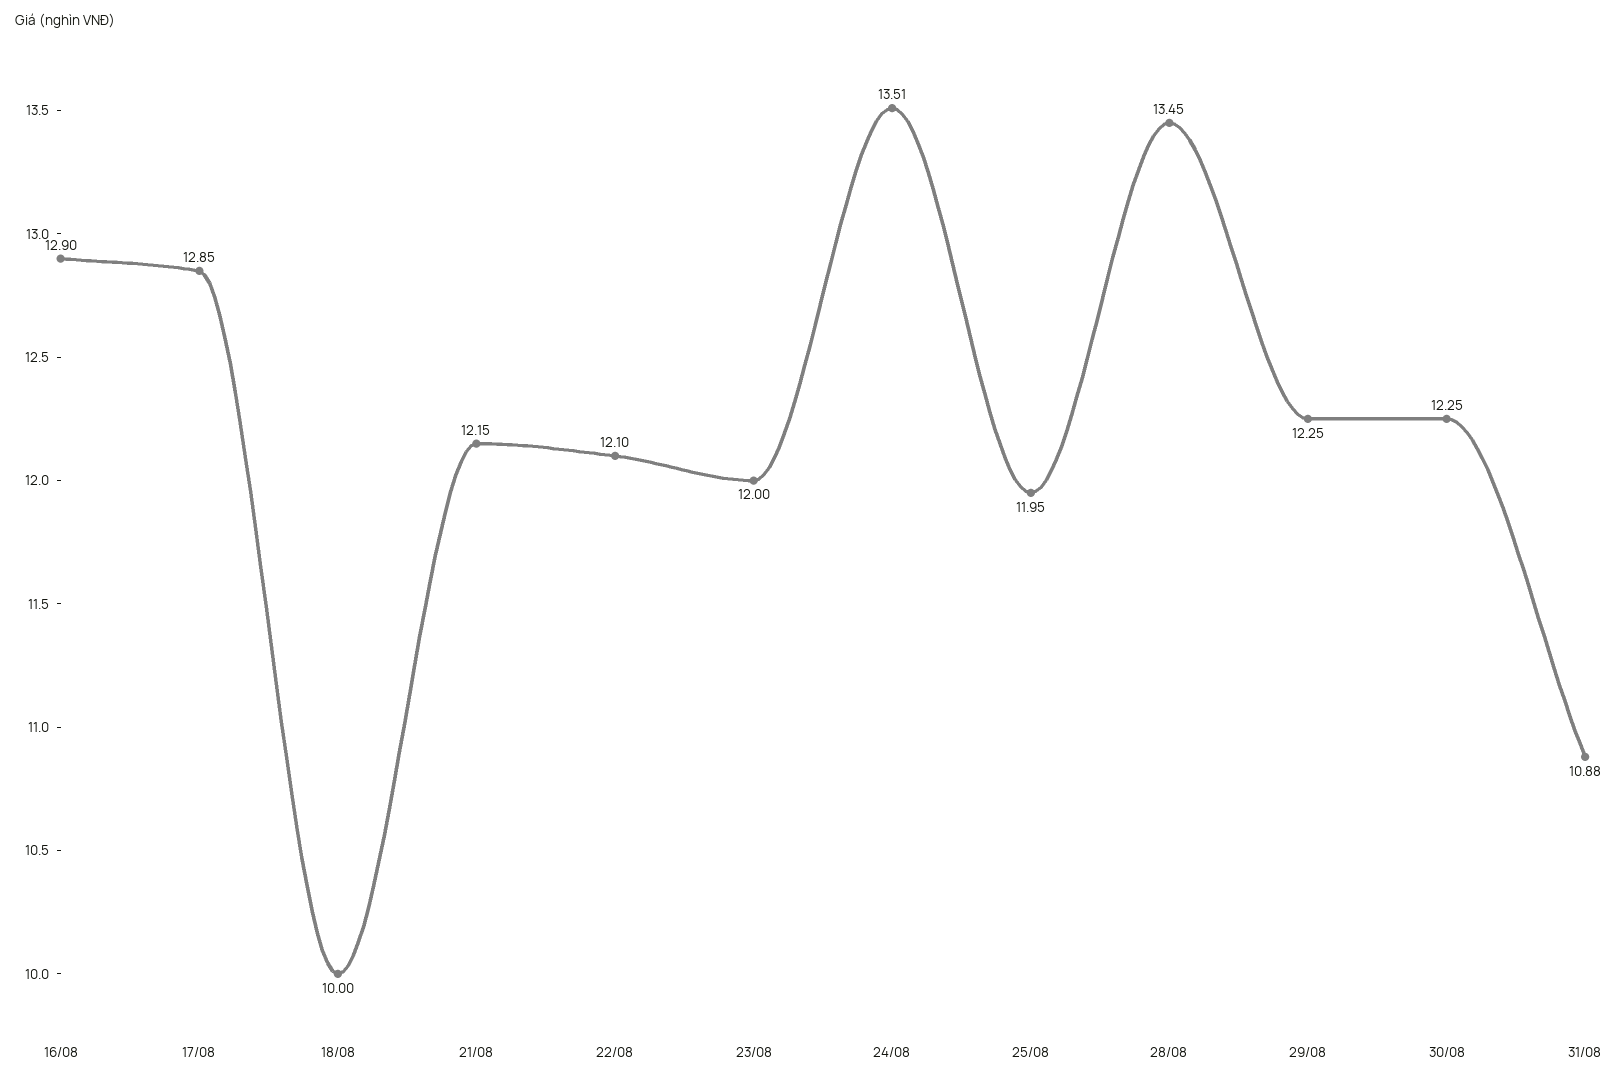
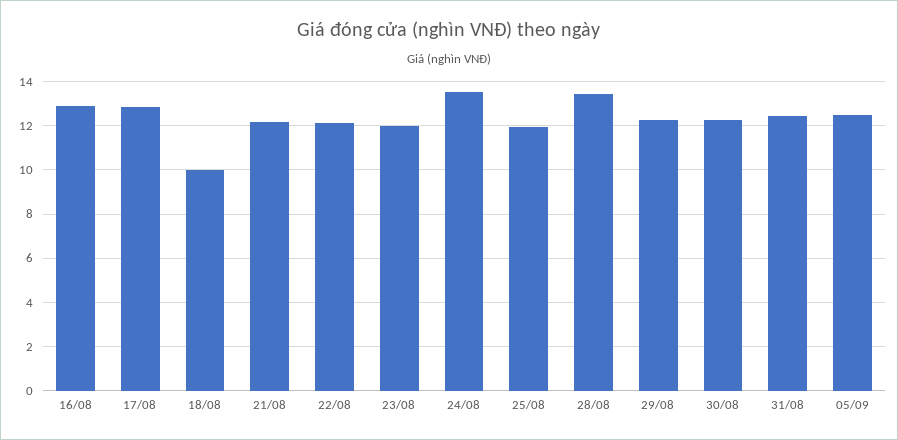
31/08: 10.88 -> 12.5
05/09: none -> 12.5

